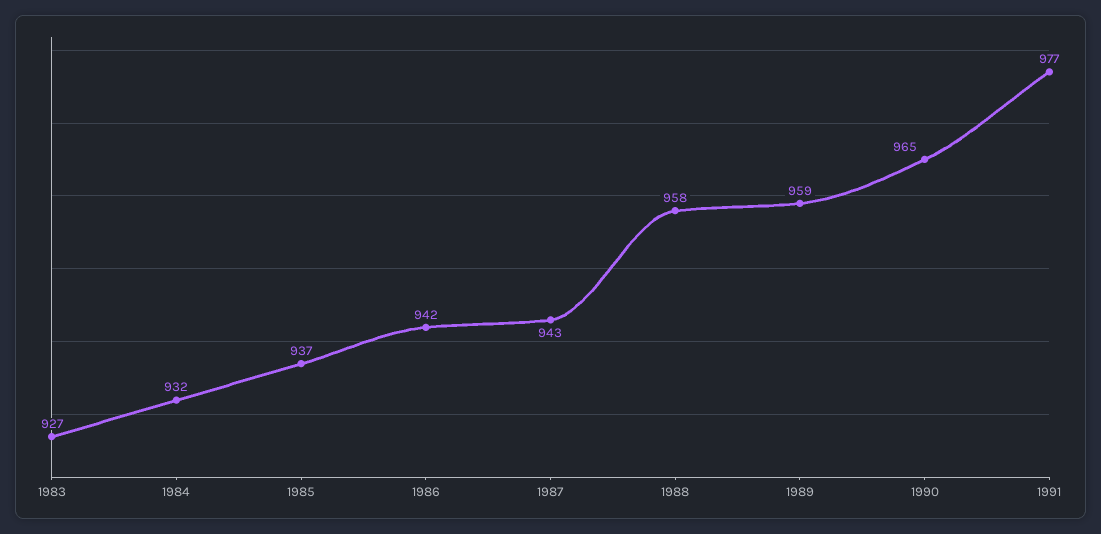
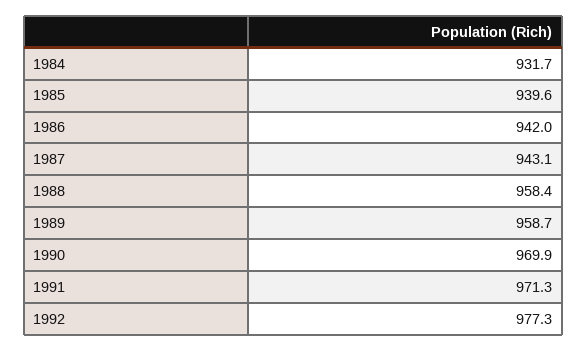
1983: 927 -> none
1985: 937 -> 939.6
1990: 965 -> 969.9
1991: 977 -> 971.3
1992: none -> 977.3

